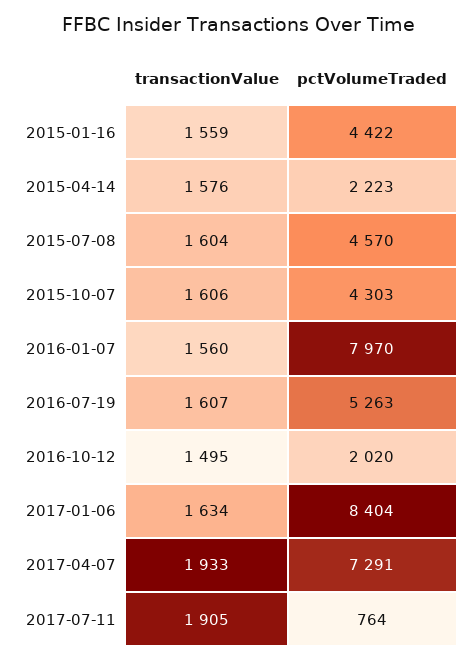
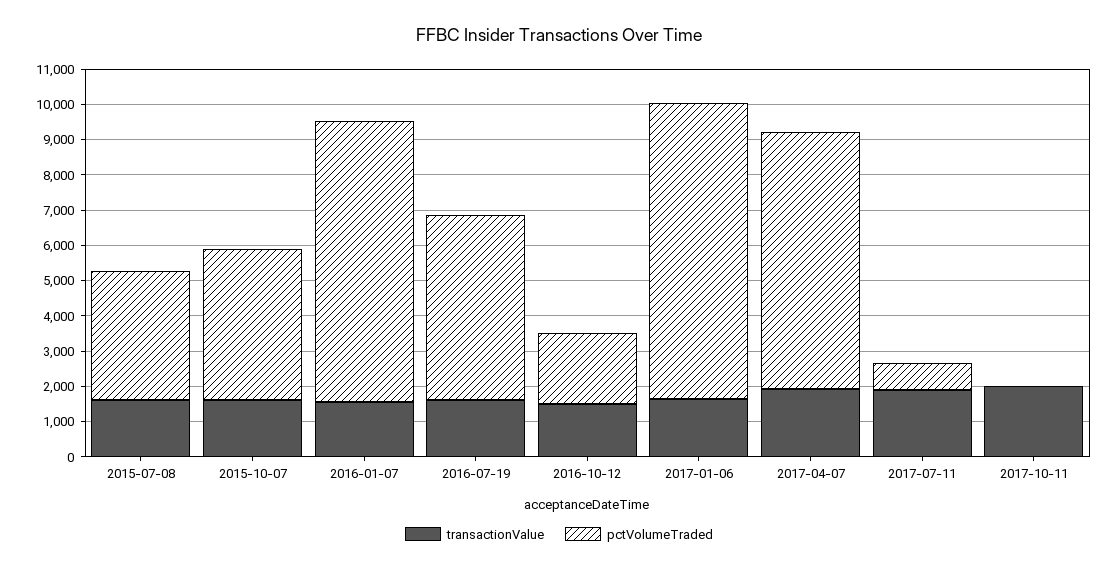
transactionValue, 2015-01-16: 1559 -> none
pctVolumeTraded, 2015-01-16: 4422 -> none
transactionValue, 2015-04-14: 1576 -> none
pctVolumeTraded, 2015-04-14: 2223 -> none
pctVolumeTraded, 2015-07-08: 4570 -> 3750
transactionValue, 2017-10-11: none -> 2000
pctVolumeTraded, 2017-10-11: none -> 0

